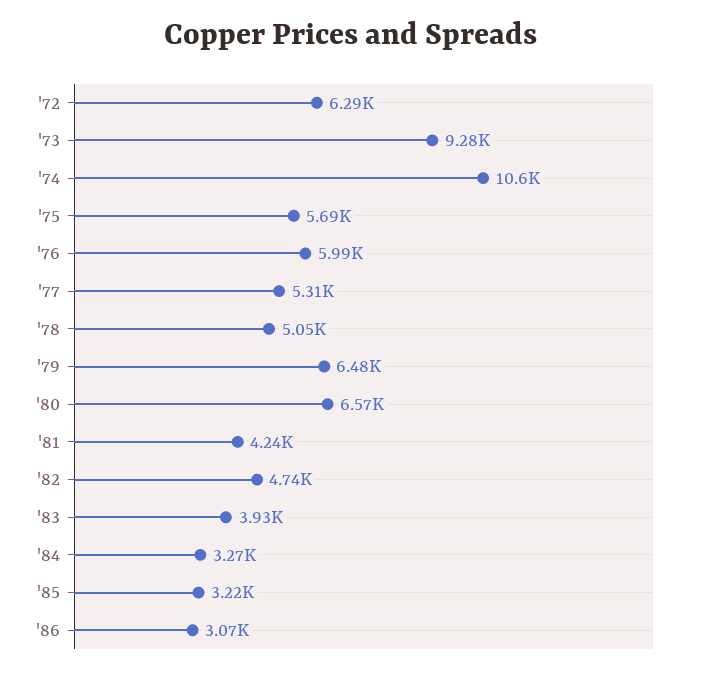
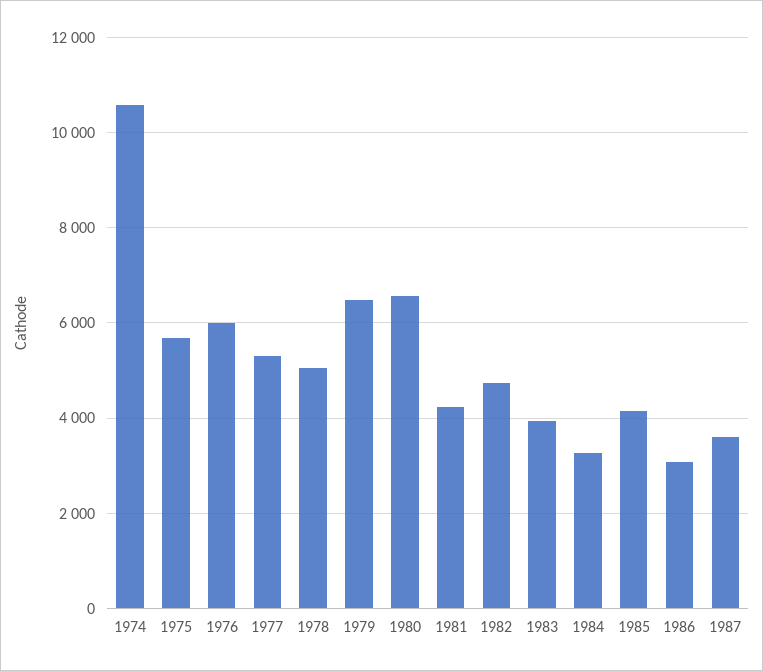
'72: 6290 -> none
'73: 9280 -> none
'85: 3220 -> 4200
1987: none -> 3600

